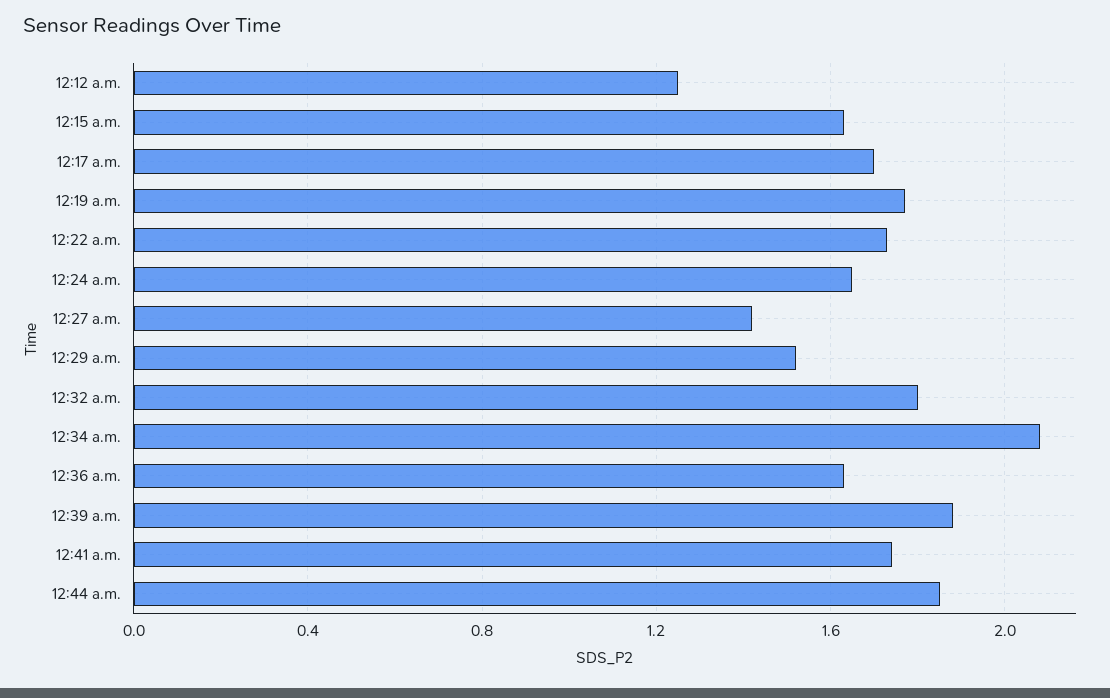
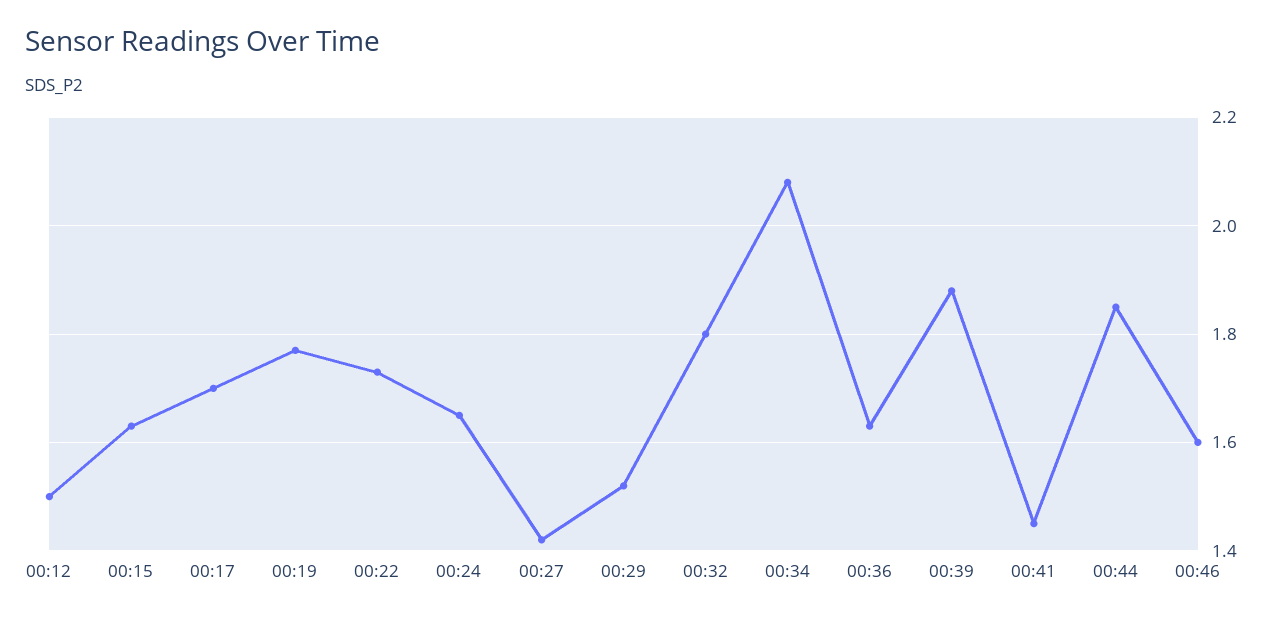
12:12 a.m.: 1.25 -> 1.5
12:41 a.m.: 1.75 -> 1.45
00:46: none -> 1.6

